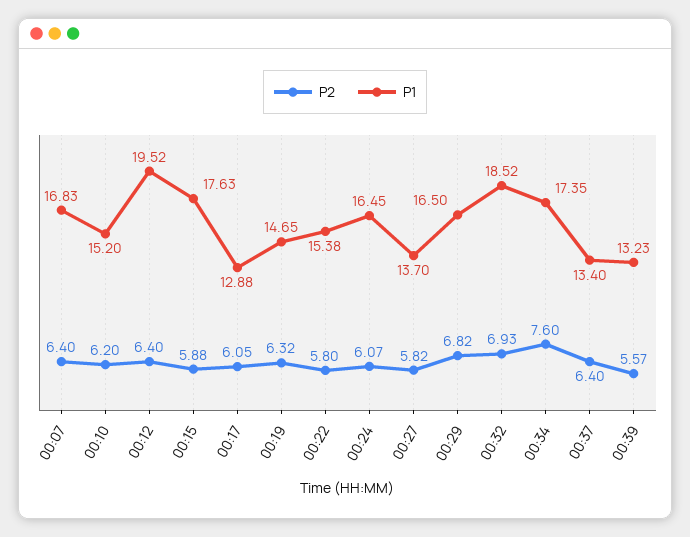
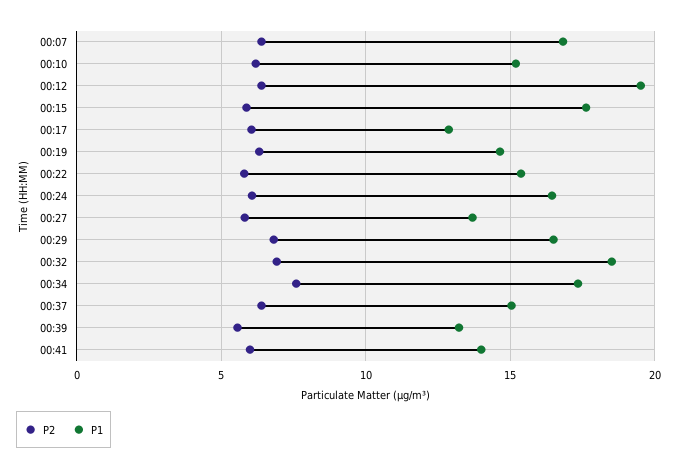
P1, 00:37: 13.4 -> 15
P2, 00:41: none -> 6
P1, 00:41: none -> 14

